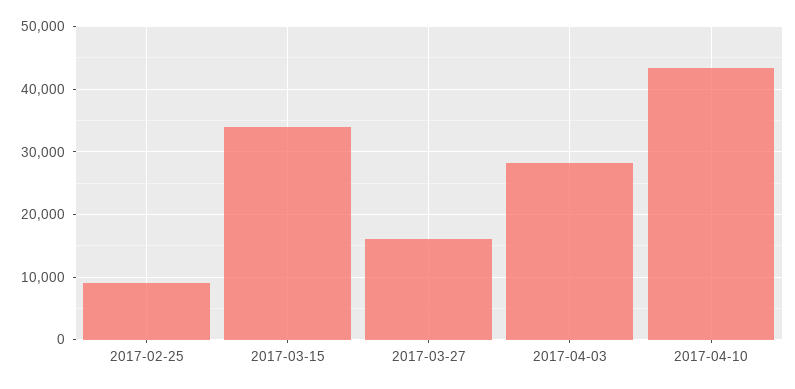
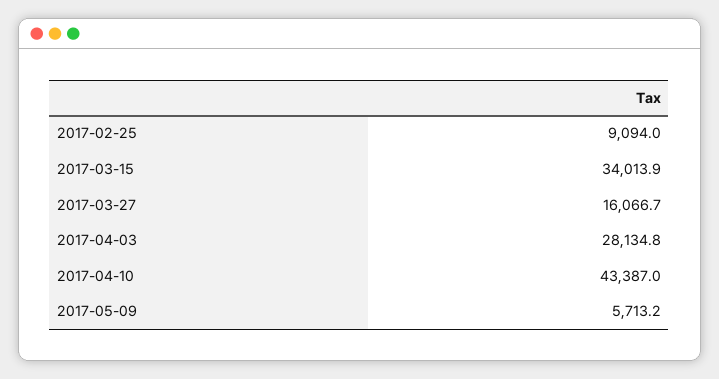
2017-05-09: none -> 5713.2

